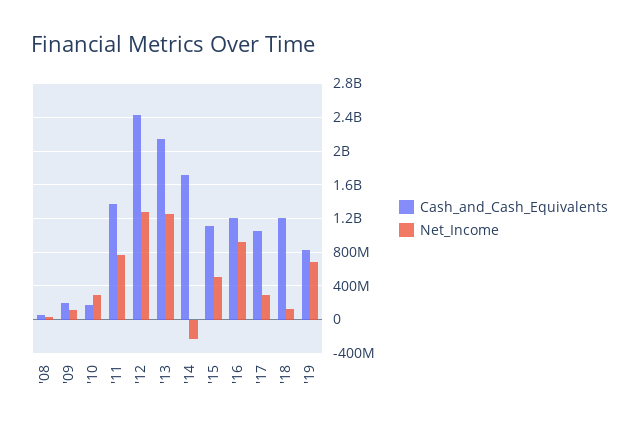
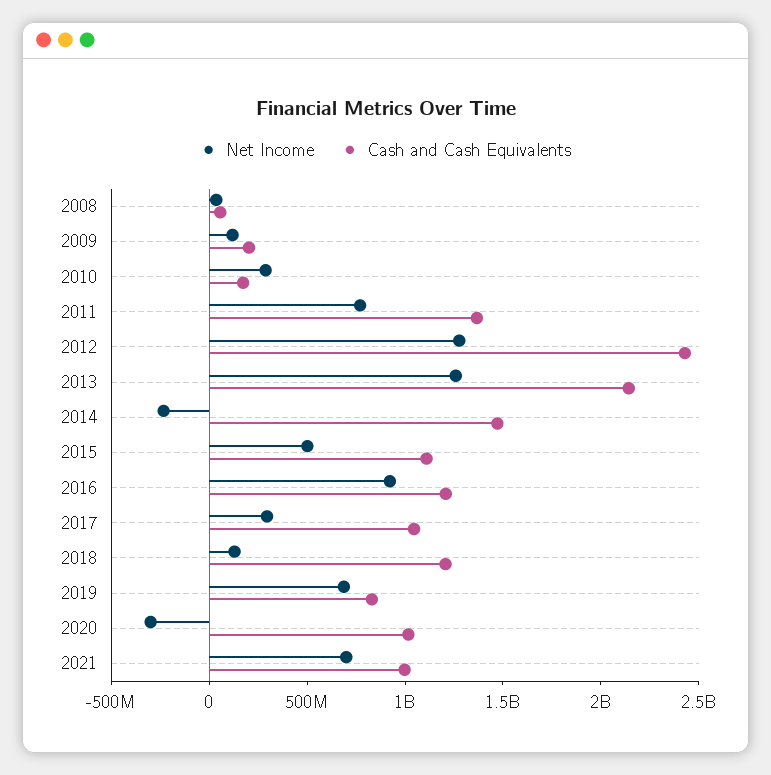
Cash_and_Cash_Equivalents, '14: 1700000000 -> 1500000000
Net_Income, 2020: none -> -300000000
Cash_and_Cash_Equivalents, 2020: none -> 1000000000
Net_Income, 2021: none -> 700000000
Cash_and_Cash_Equivalents, 2021: none -> 1000000000

